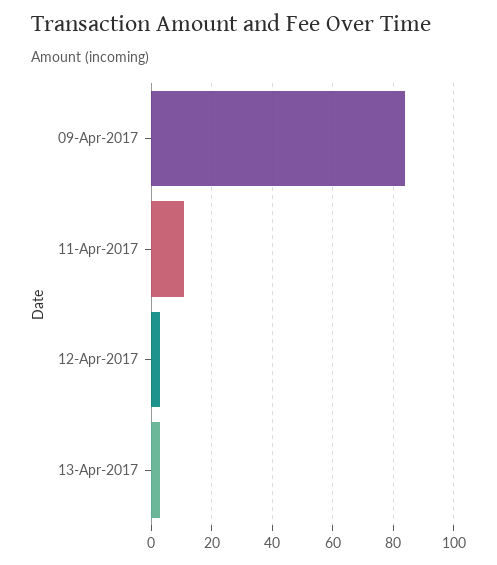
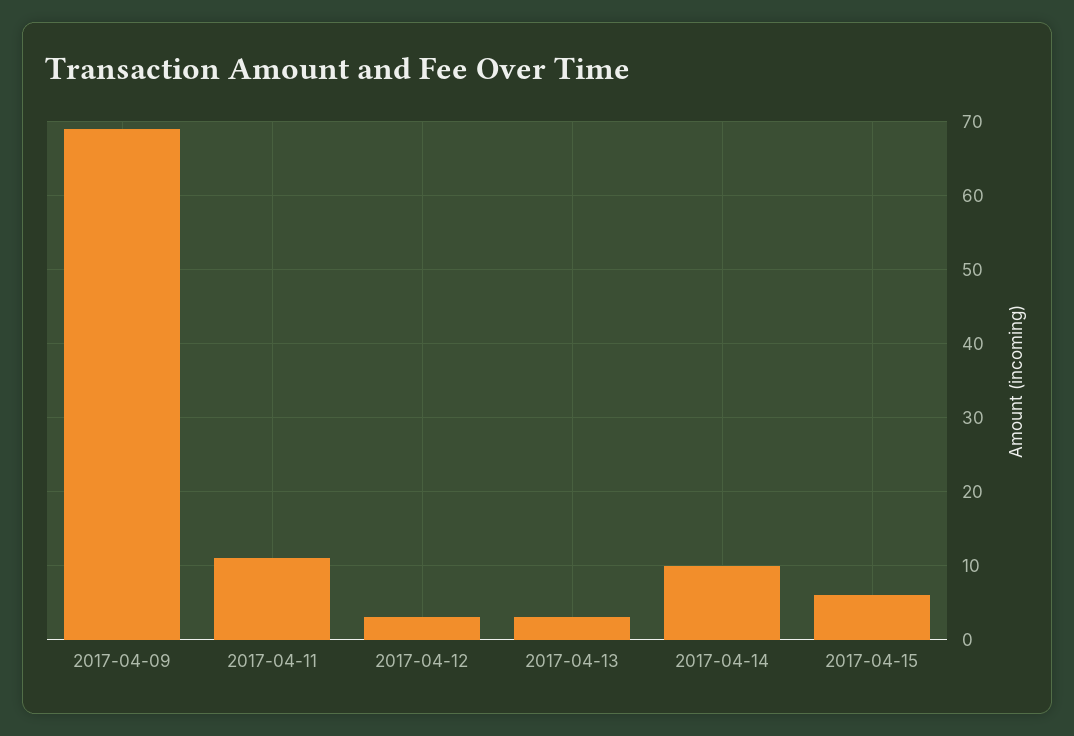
09-Apr-2017: 85 -> 69
2017-04-14: none -> 10
2017-04-15: none -> 6

